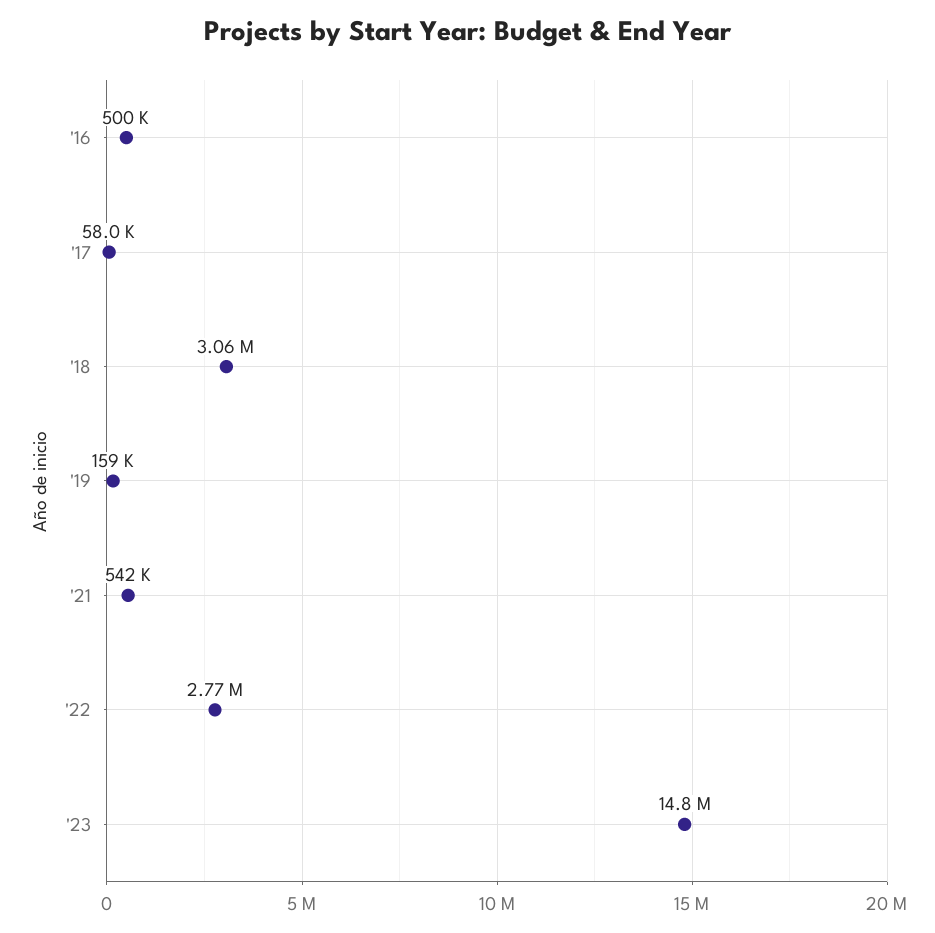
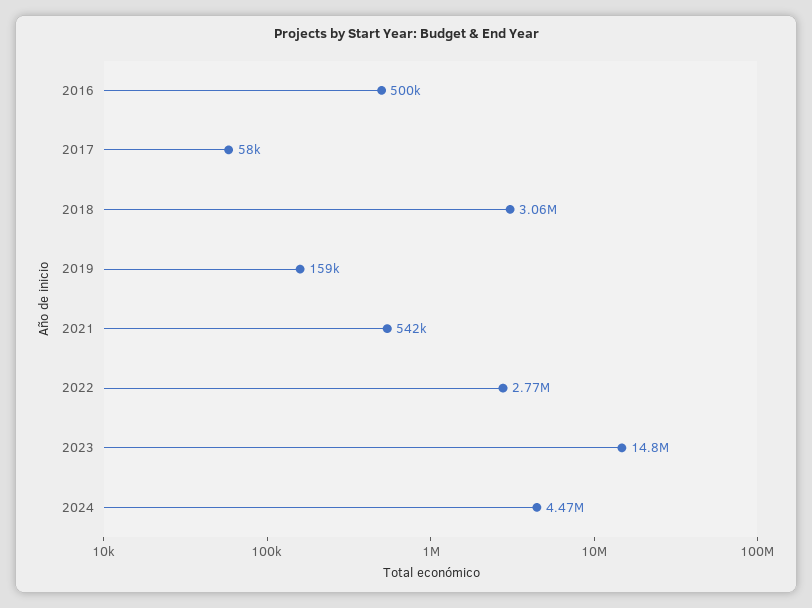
2024: none -> 4470000

